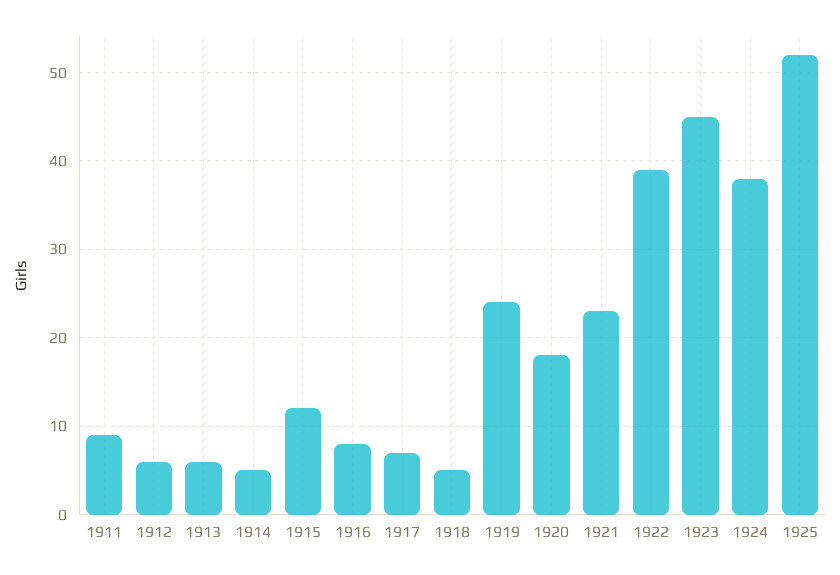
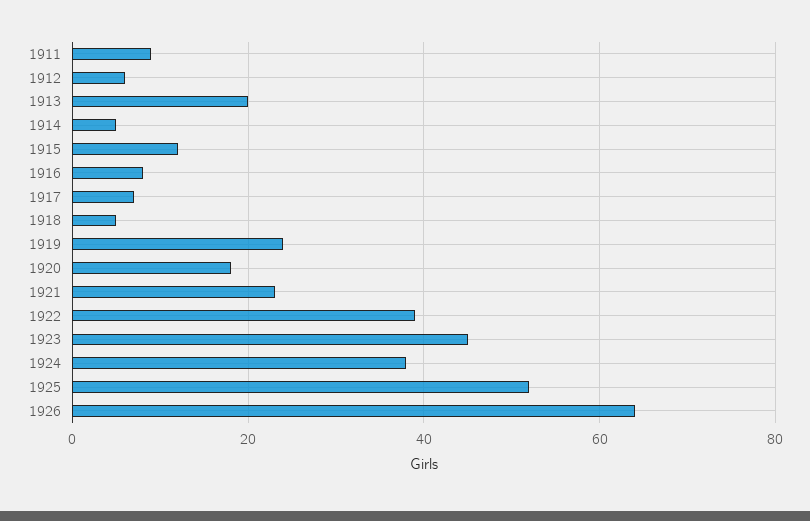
1913: 6 -> 20
1926: none -> 65

